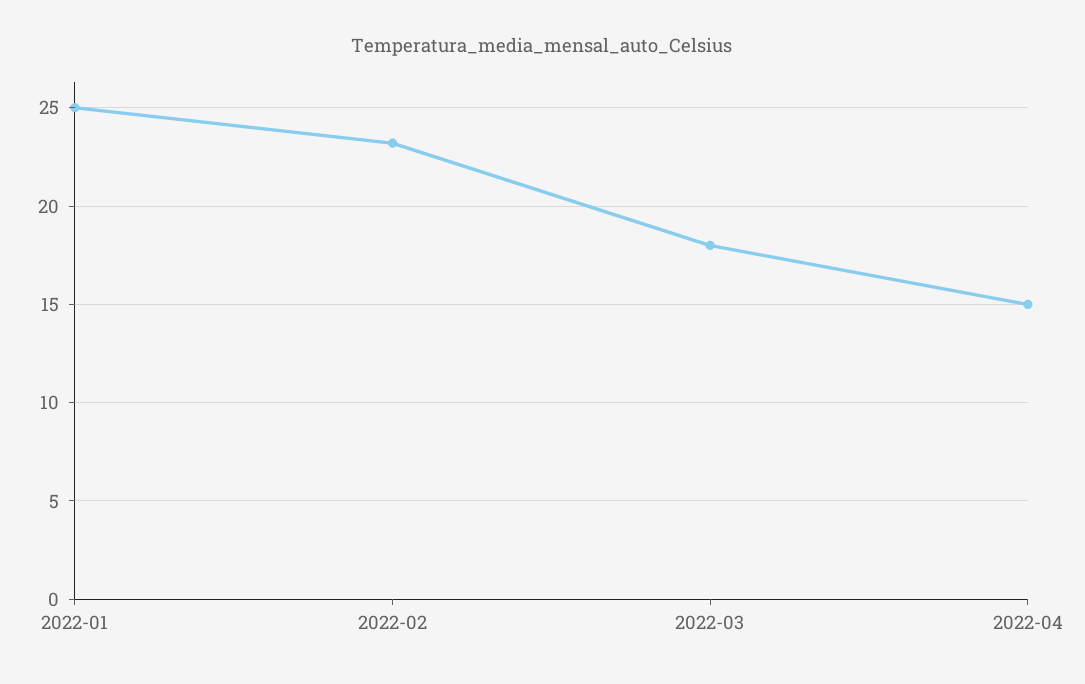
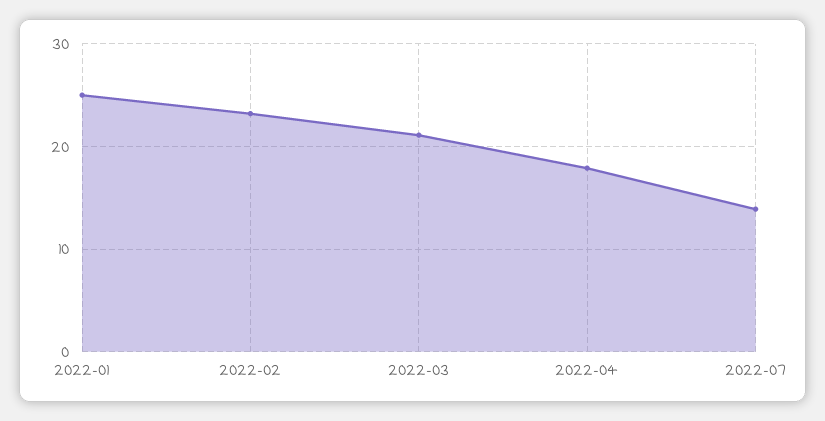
2022-03: 18 -> 21
2022-04: 15 -> 18
2022-07: none -> 14

